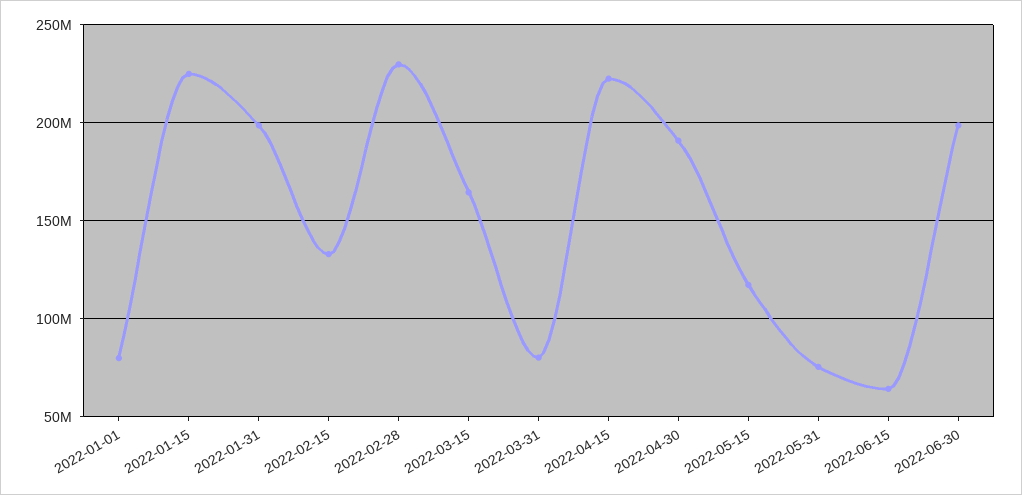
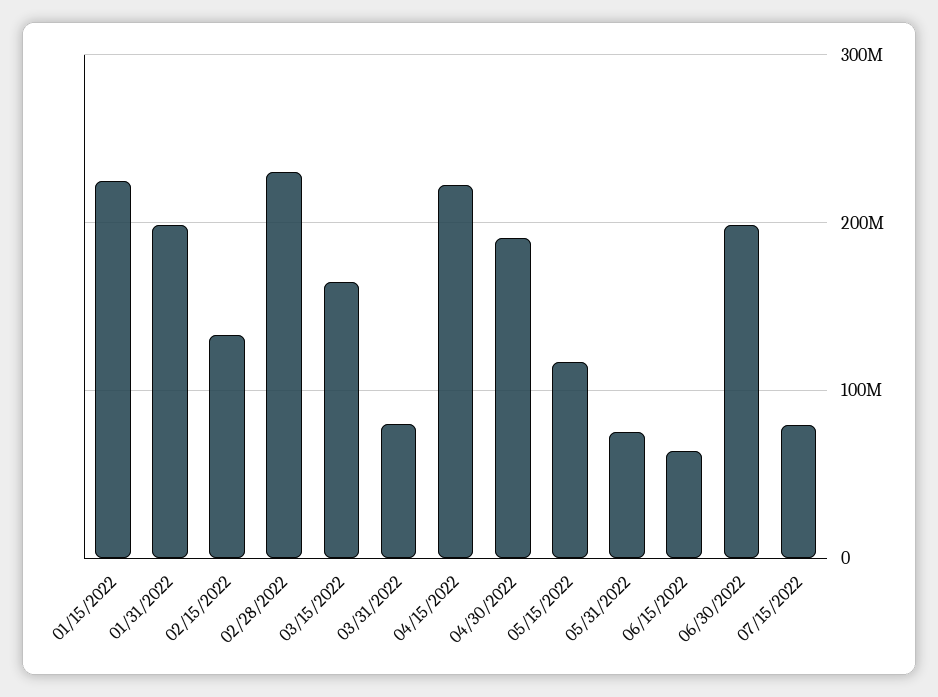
2022-01-01: 80000000 -> none
07/15/2022: none -> 80000000

